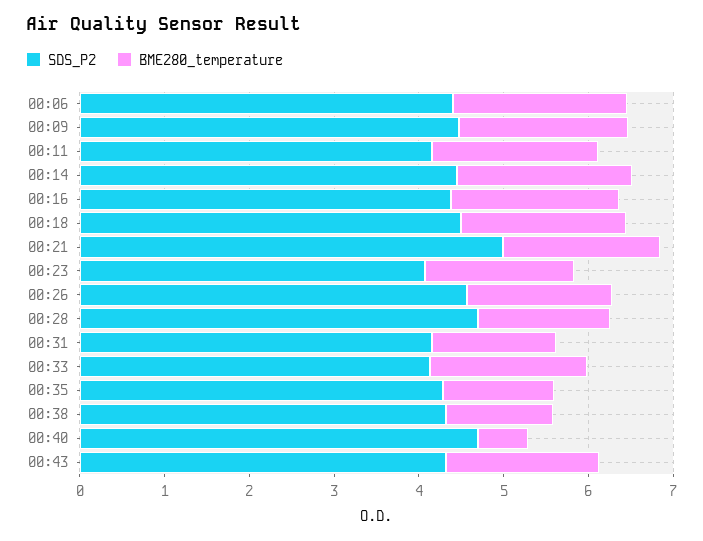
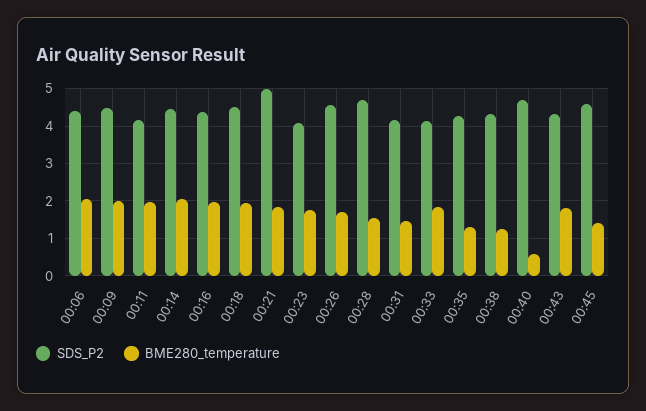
SDS_P2, 00:45: none -> 4.6
BME280_temperature, 00:45: none -> 1.4

